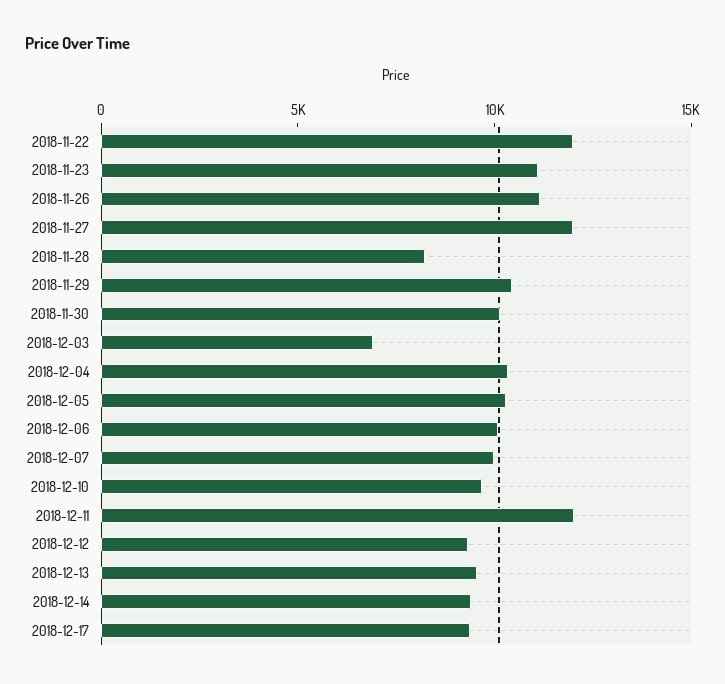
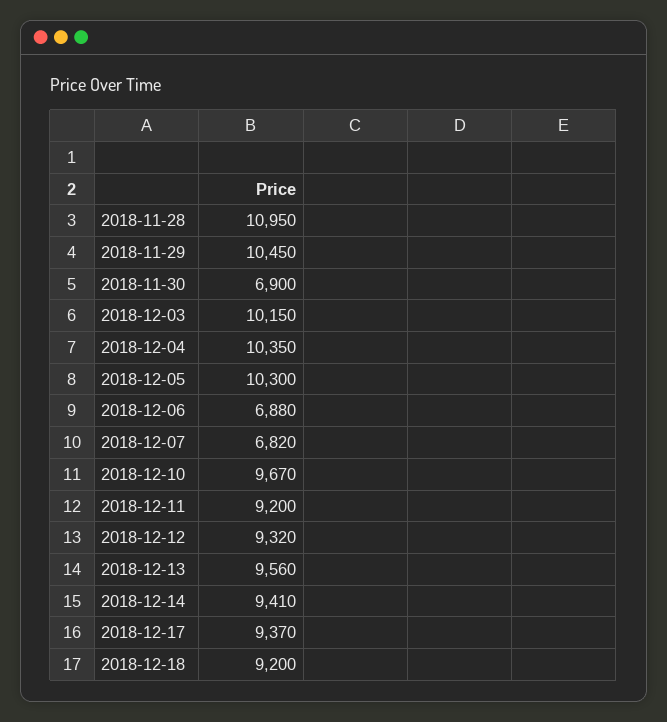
2018-11-22: 12000 -> none
2018-11-23: 11000 -> none
2018-11-26: 11000 -> none
2018-11-27: 12000 -> none
2018-11-28: 8000 -> 10950
2018-11-30: 10000 -> 6900
2018-12-03: 7000 -> 10150
2018-12-06: 10000 -> 6880
2018-12-07: 10000 -> 6820
2018-12-11: 12000 -> 9200
2018-12-18: none -> 9200

